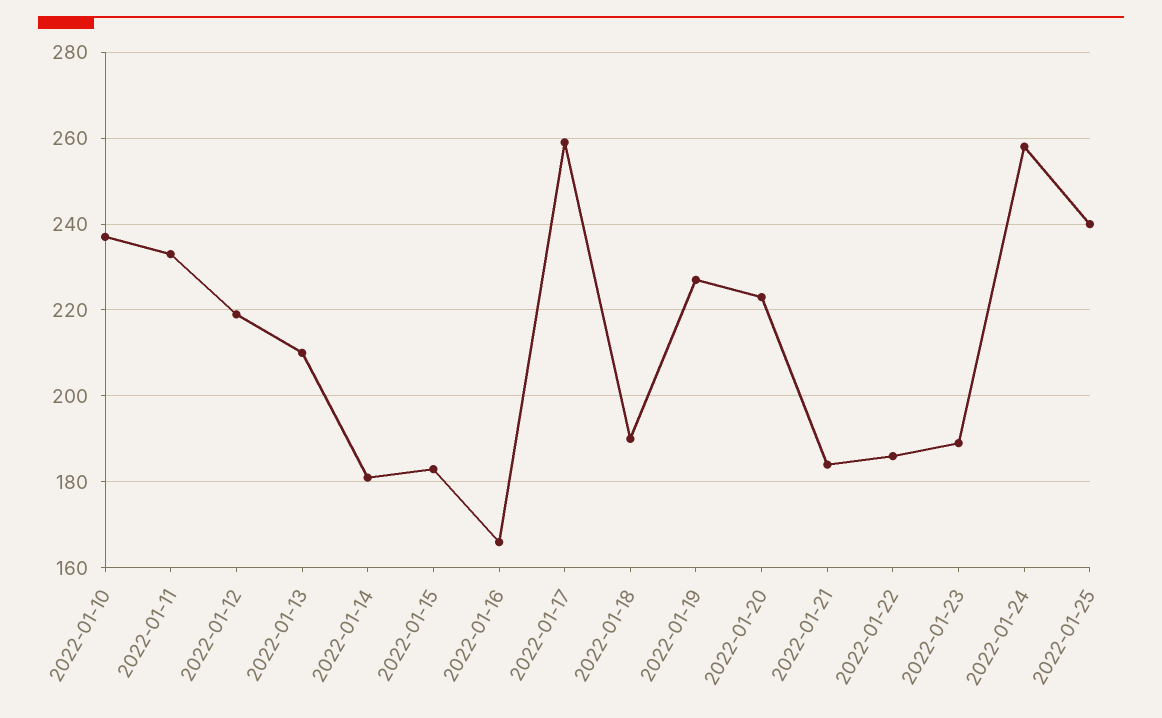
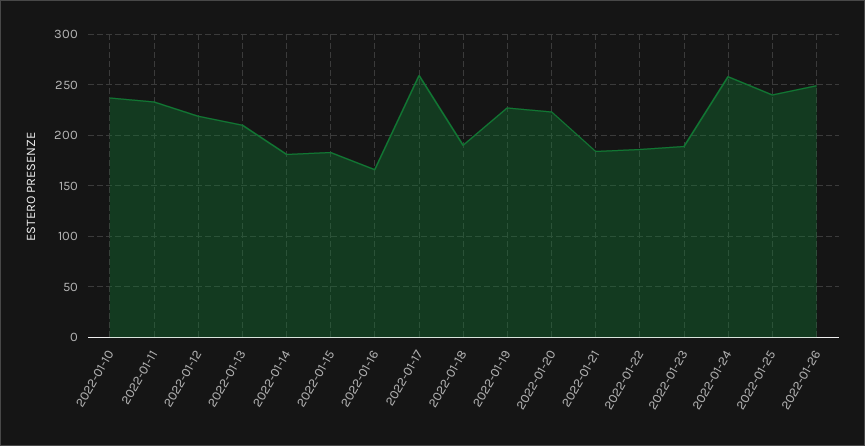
2022-01-26: none -> 250

